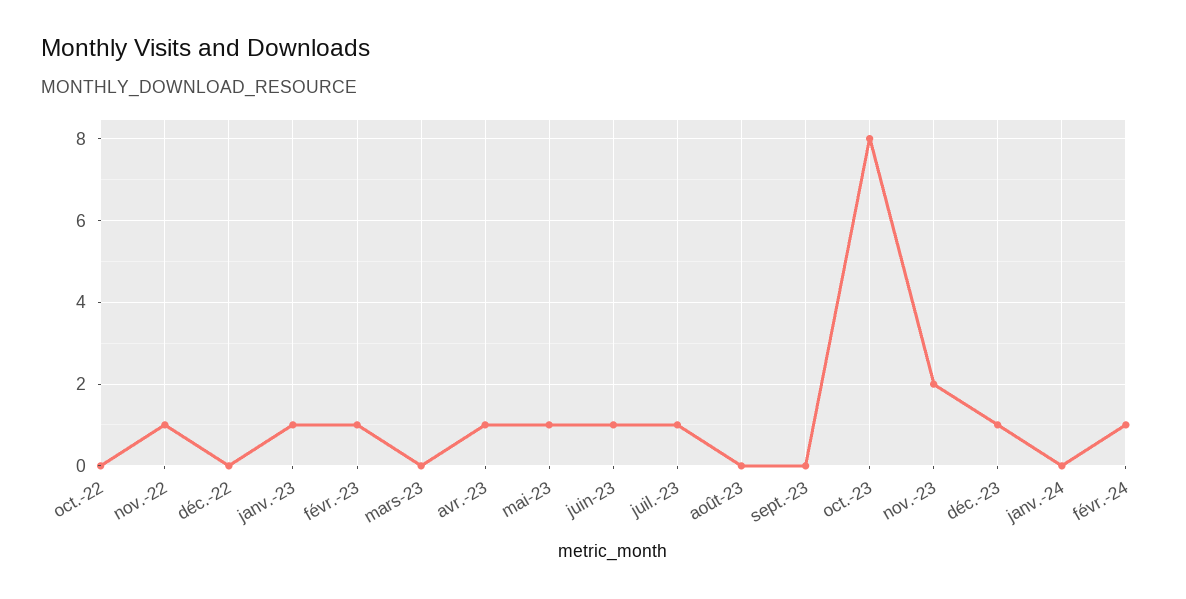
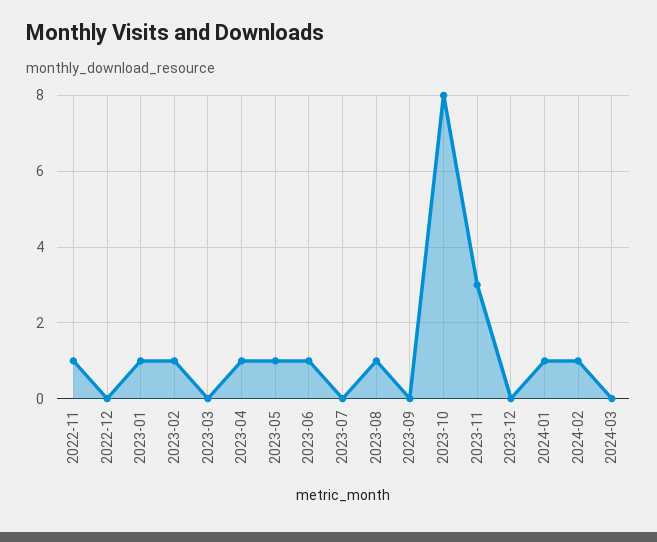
oct.-22: 0 -> none
juil.-23: 1 -> 0
août-23: 0 -> 1
nov.-23: 2 -> 3
déc.-23: 1 -> 0
janv.-24: 0 -> 1
2024-03: none -> 0

